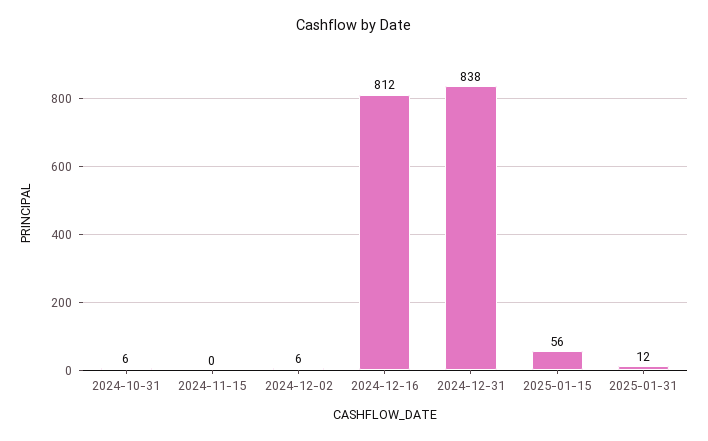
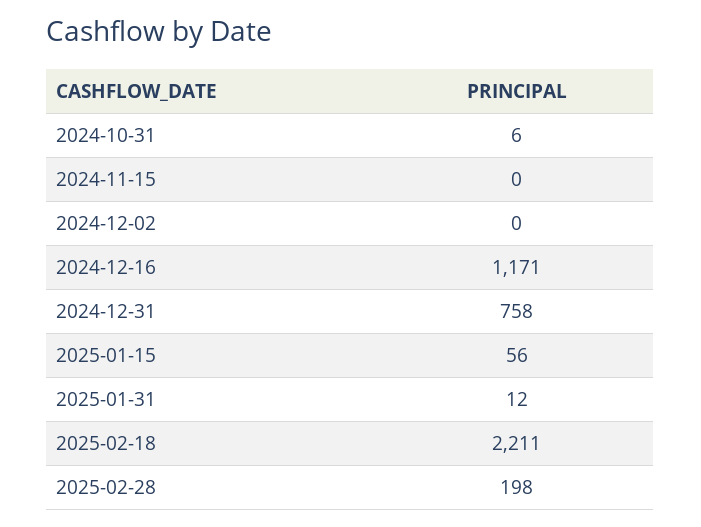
2024-12-02: 6 -> 0
2024-12-16: 812 -> 1171
2024-12-31: 838 -> 758
2025-02-18: none -> 2211
2025-02-28: none -> 198

